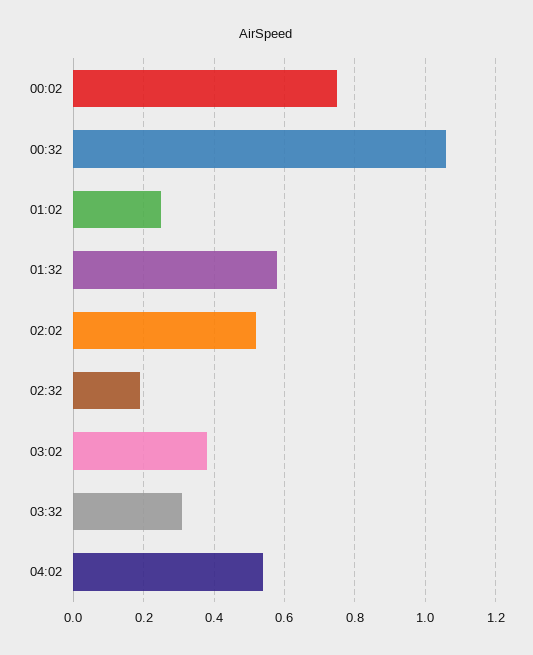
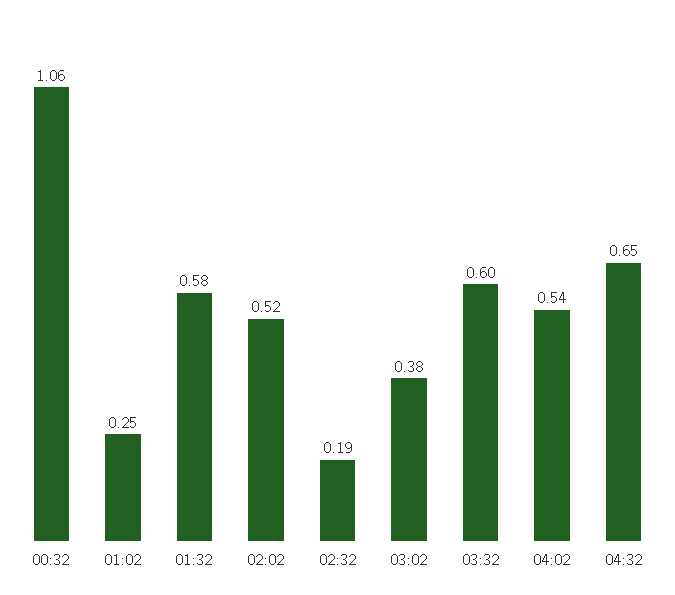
00:02: 0.75 -> none
03:32: 0.3 -> 0.6
04:32: none -> 0.65

